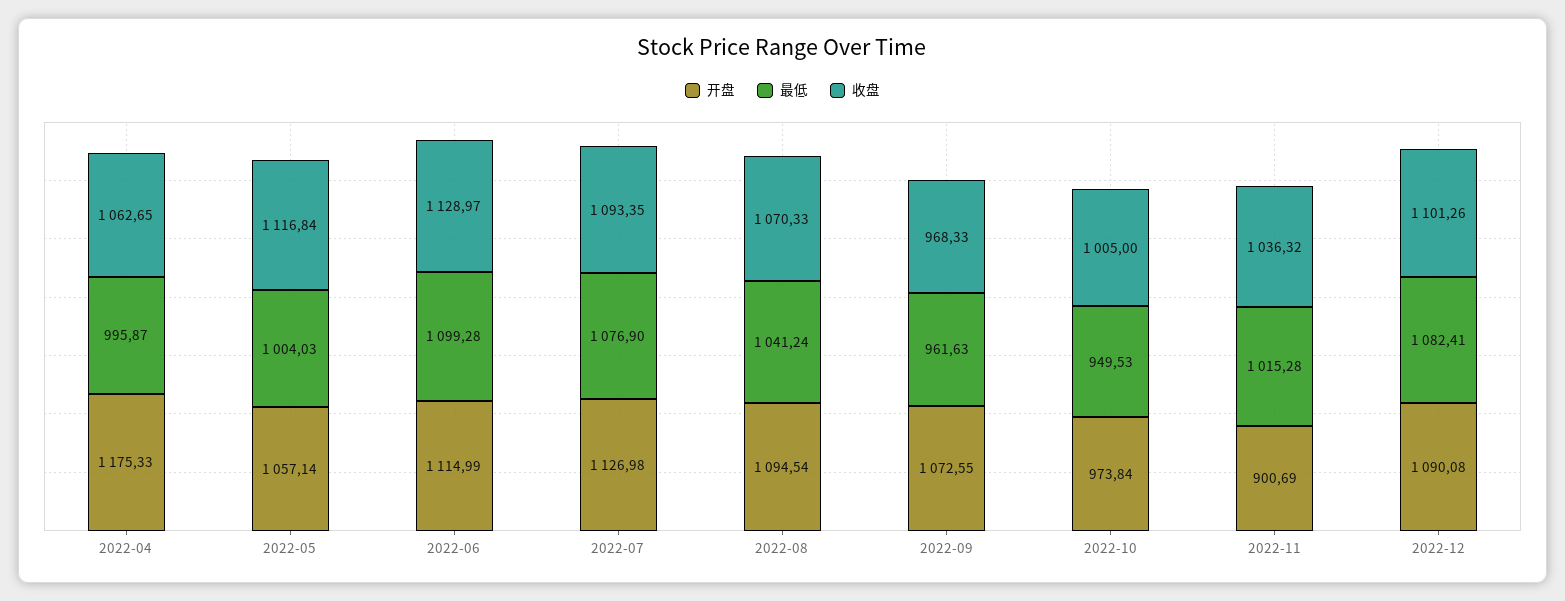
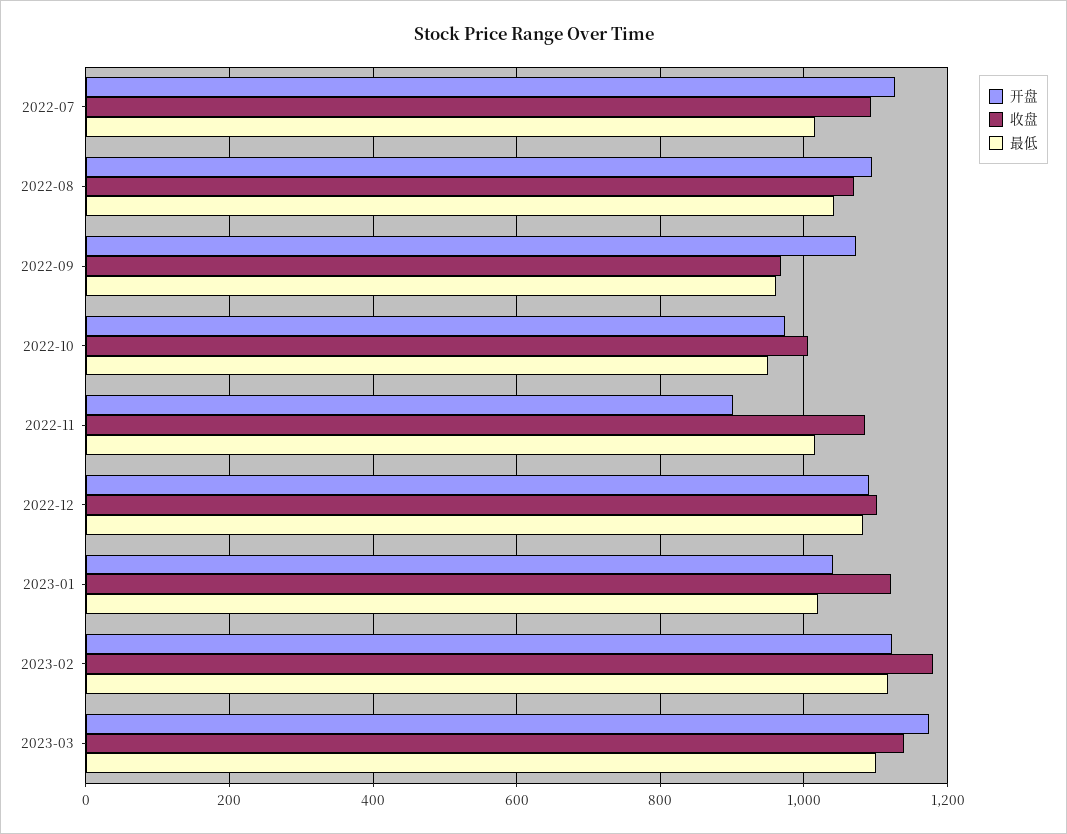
开盘, 2022-04: 1175.33 -> none
最低, 2022-04: 995.87 -> none
收盘, 2022-04: 1062.65 -> none
开盘, 2022-05: 1057.14 -> none
最低, 2022-05: 1004.03 -> none
收盘, 2022-05: 1116.84 -> none
开盘, 2022-06: 1114.99 -> none
最低, 2022-06: 1099.28 -> none
收盘, 2022-06: 1128.97 -> none
最低, 2022-07: 1076.9 -> 1020
收盘, 2022-11: 1036.32 -> 1080
开盘, 2023-01: none -> 1040
收盘, 2023-01: none -> 1120
最低, 2023-01: none -> 1020
开盘, 2023-02: none -> 1120
收盘, 2023-02: none -> 1180
最低, 2023-02: none -> 1120
开盘, 2023-03: none -> 1180
收盘, 2023-03: none -> 1140
最低, 2023-03: none -> 1100

